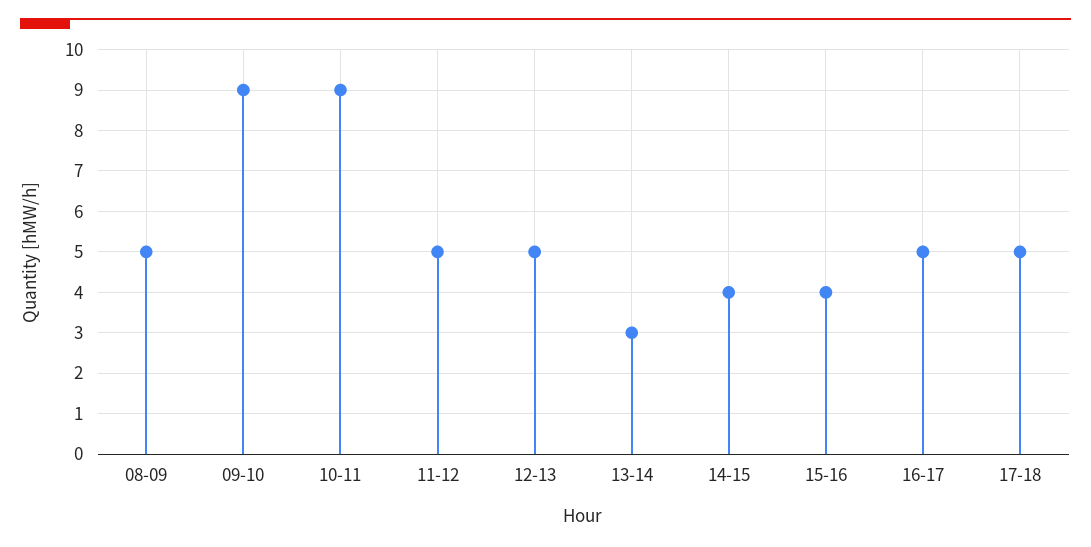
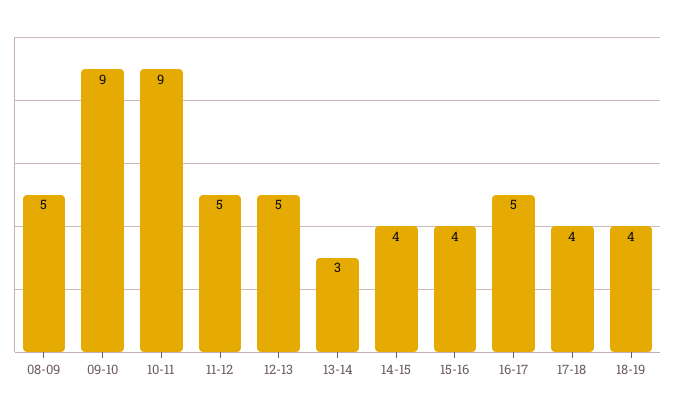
17-18: 5 -> 4
18-19: none -> 4

